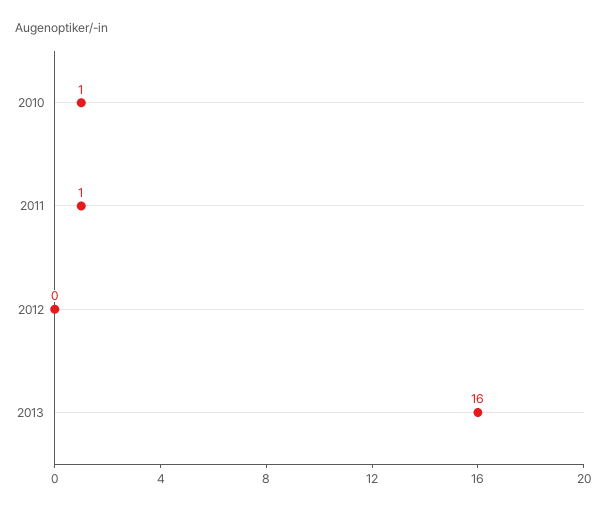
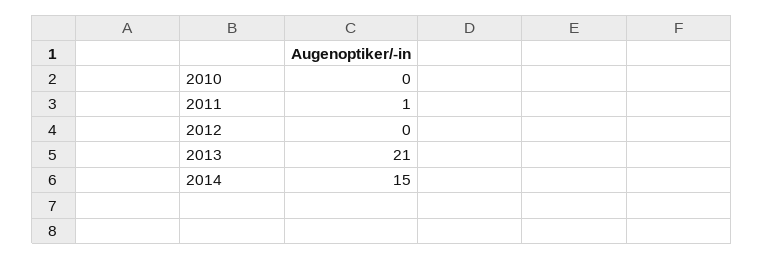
2010: 1 -> 0
2013: 16 -> 21
2014: none -> 15

